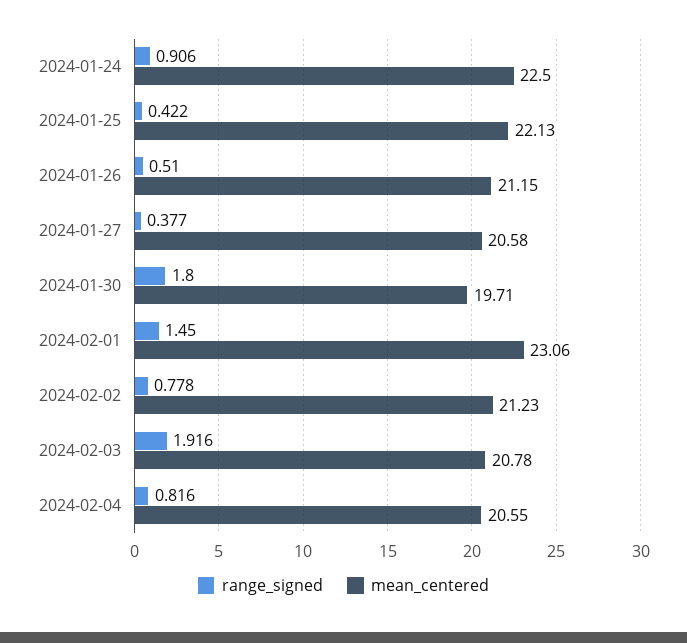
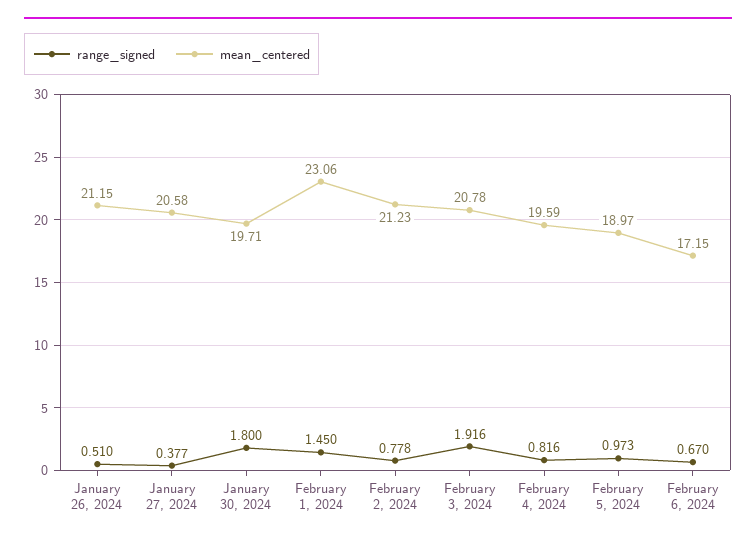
range_signed, 2024-01-24: 0.906 -> none
mean_centered, 2024-01-24: 22.5 -> none
range_signed, 2024-01-25: 0.422 -> none
mean_centered, 2024-01-25: 22.13 -> none
mean_centered, 2024-02-04: 20.55 -> 19.59
range_signed, February 5, 2024: none -> 0.973
mean_centered, February 5, 2024: none -> 18.97
range_signed, February 6, 2024: none -> 0.67
mean_centered, February 6, 2024: none -> 17.15

